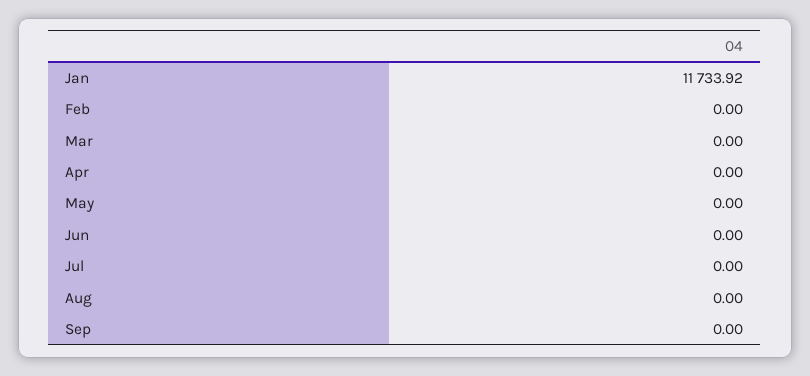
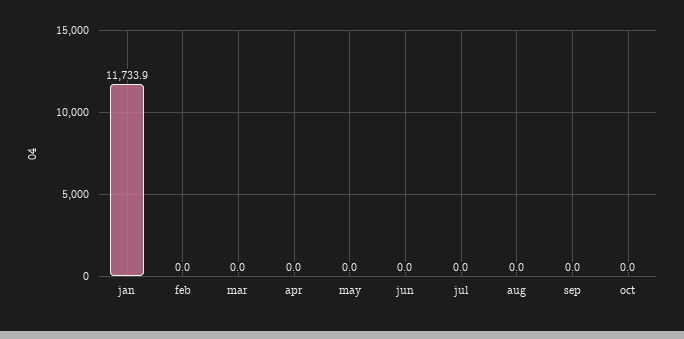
oct: none -> 0

